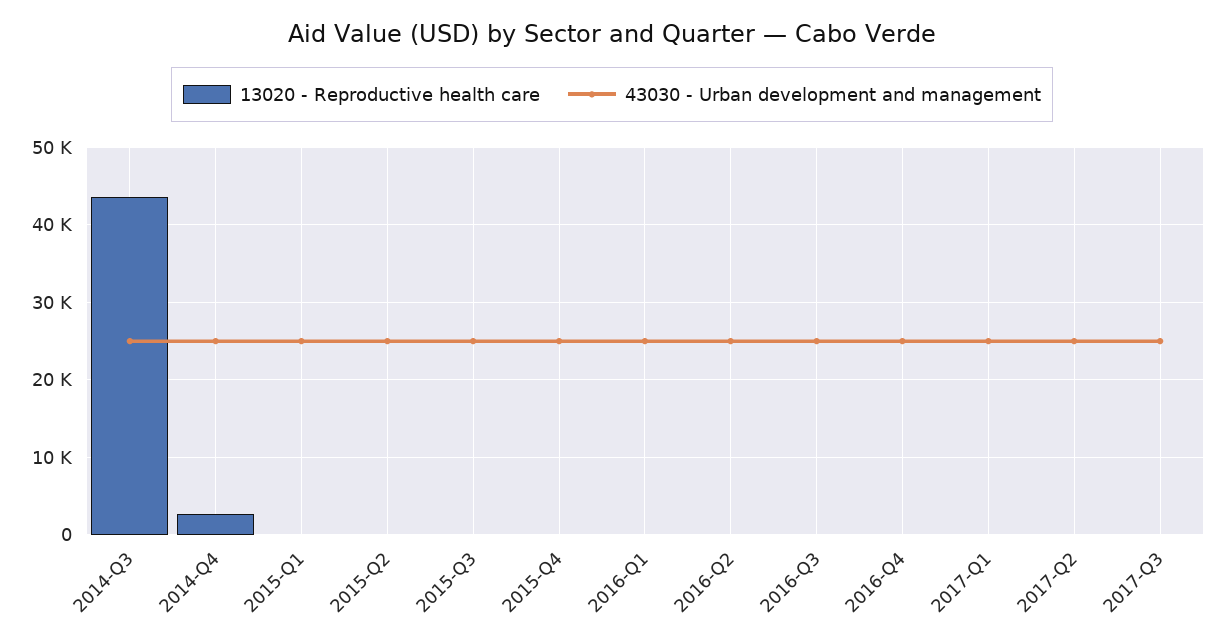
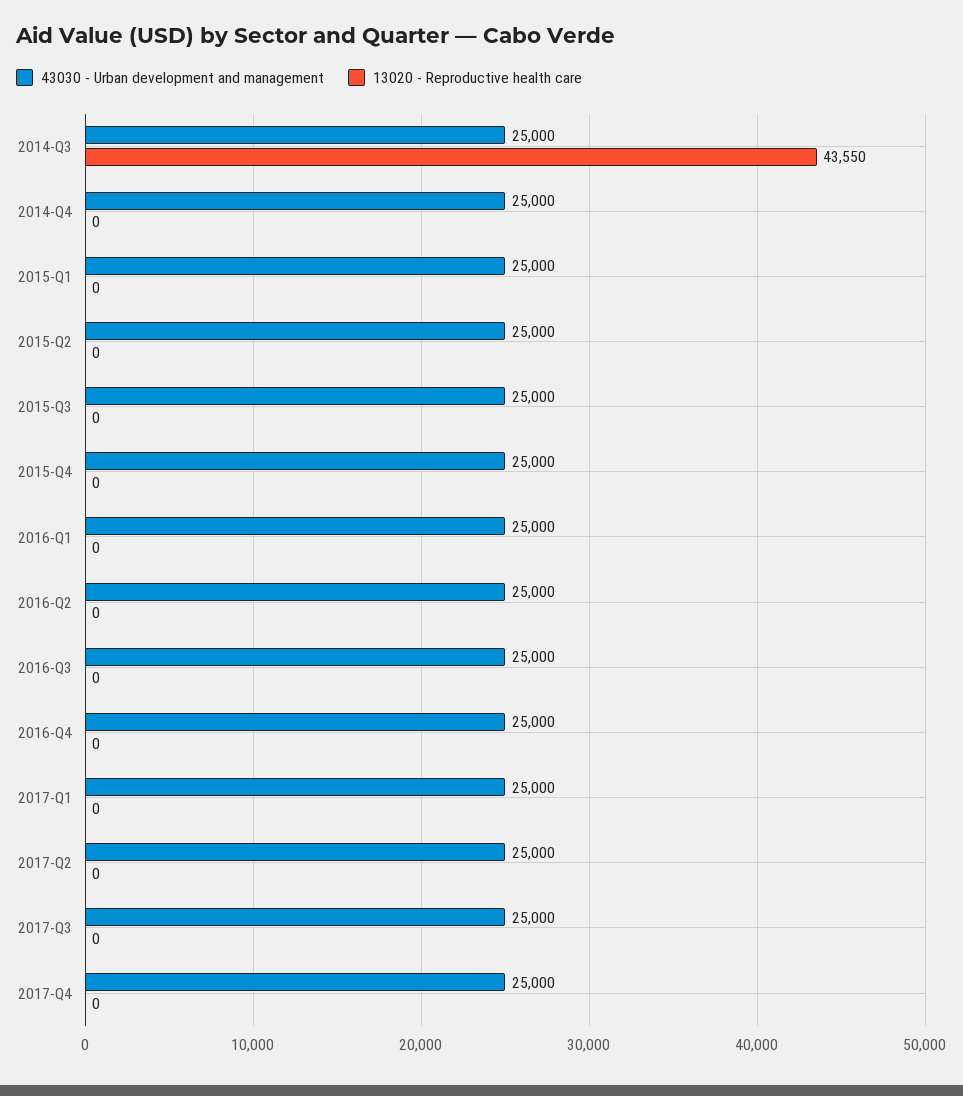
13020 - Reproductive health care, 2014-Q4: 3000 -> 0
43030 - Urban development and management, 2017-Q4: none -> 25000
13020 - Reproductive health care, 2017-Q4: none -> 0

